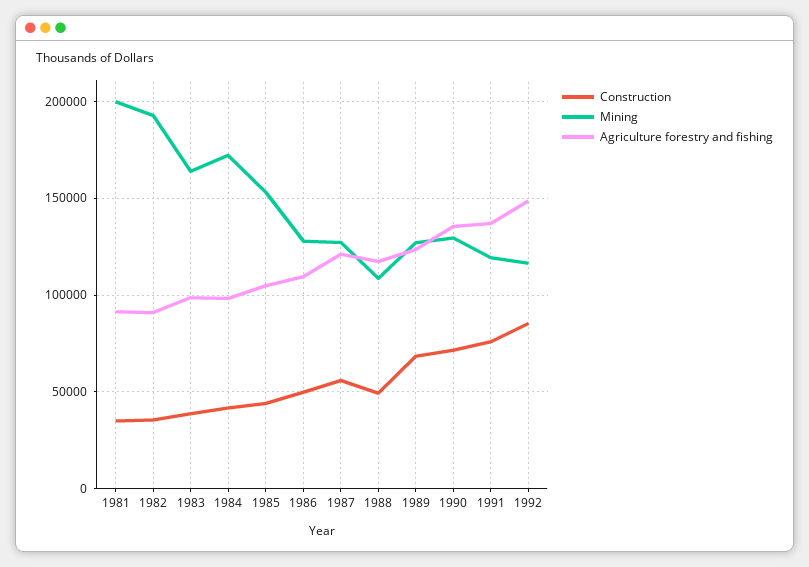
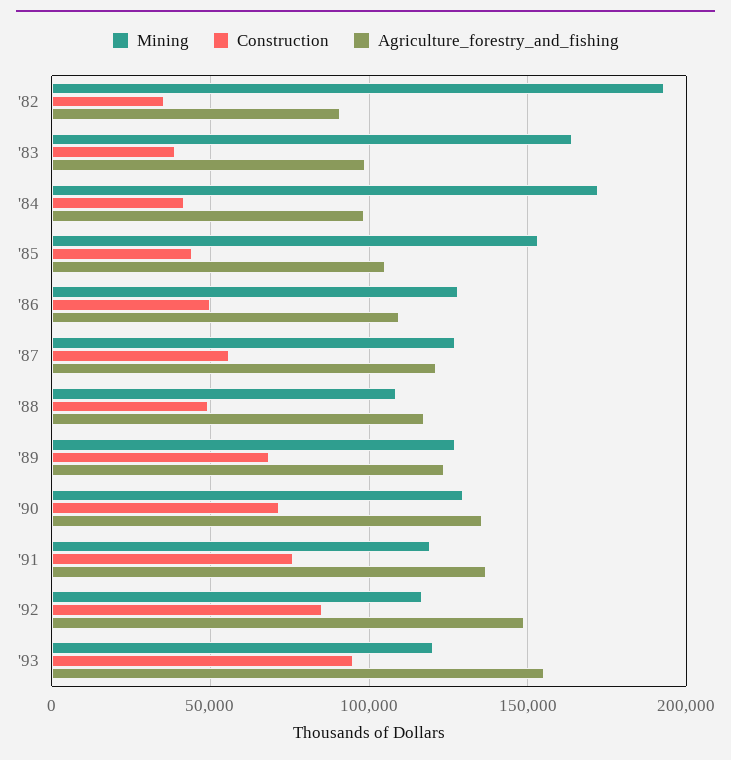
Construction, 1981: 35000 -> none
Mining, 1981: 200000 -> none
Agriculture forestry and fishing, 1981: 90000 -> none
Mining, '93: none -> 120000
Construction, '93: none -> 95000
Agriculture forestry and fishing, '93: none -> 155000

